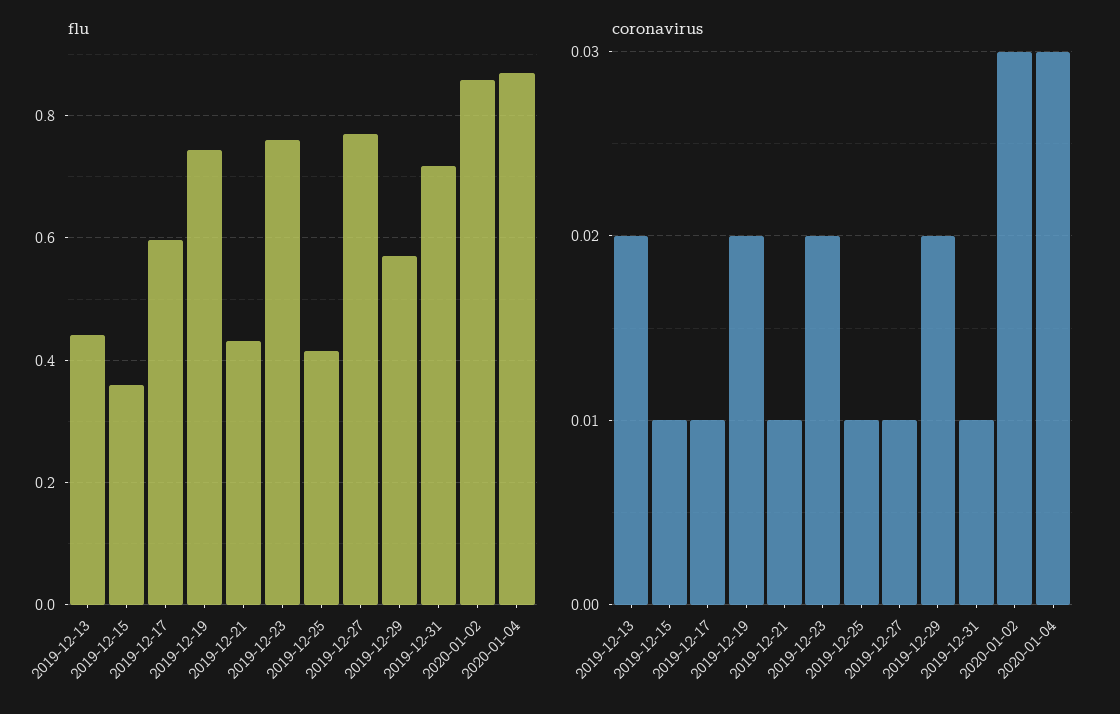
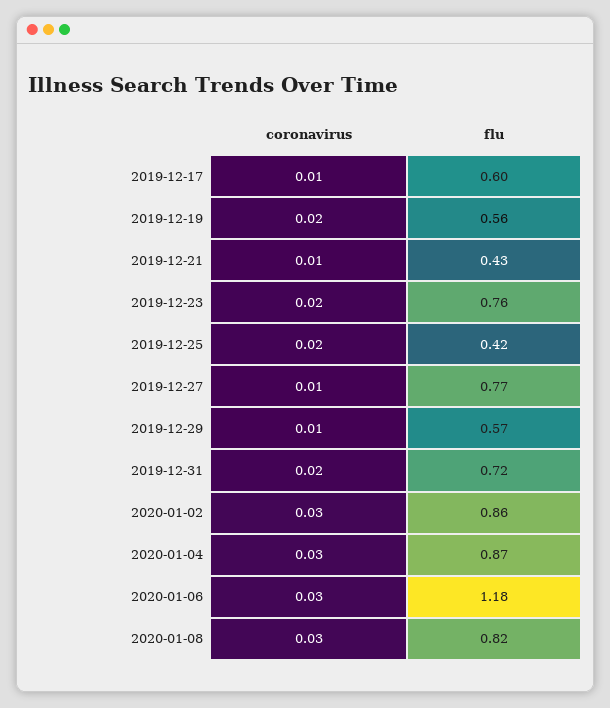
flu, 2019-12-13: 0.44 -> none
flu, 2019-12-15: 0.36 -> none
flu, 2019-12-19: 0.74 -> 0.56
coronavirus, 2019-12-13: 0.02 -> none
coronavirus, 2019-12-15: 0.01 -> none
coronavirus, 2019-12-25: 0.01 -> 0.02
coronavirus, 2019-12-29: 0.02 -> 0.01
coronavirus, 2019-12-31: 0.01 -> 0.02
coronavirus, 2020-01-06: none -> 0.03
flu, 2020-01-06: none -> 1.18
coronavirus, 2020-01-08: none -> 0.03
flu, 2020-01-08: none -> 0.82

